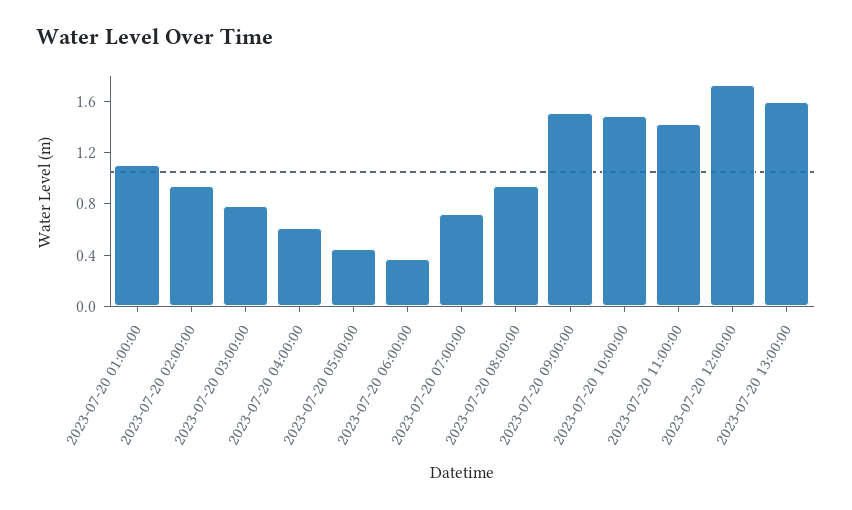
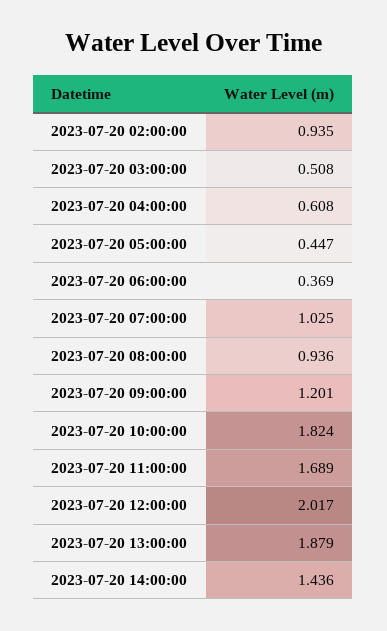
2023-07-20 01:00:00: 1.1 -> none
2023-07-20 03:00:00: 0.8 -> 0.508
2023-07-20 07:00:00: 0.7 -> 1.025
2023-07-20 09:00:00: 1.5 -> 1.201
2023-07-20 10:00:00: 1.5 -> 1.824
2023-07-20 11:00:00: 1.4 -> 1.689
2023-07-20 12:00:00: 1.7 -> 2.017
2023-07-20 13:00:00: 1.6 -> 1.879
2023-07-20 14:00:00: none -> 1.436

